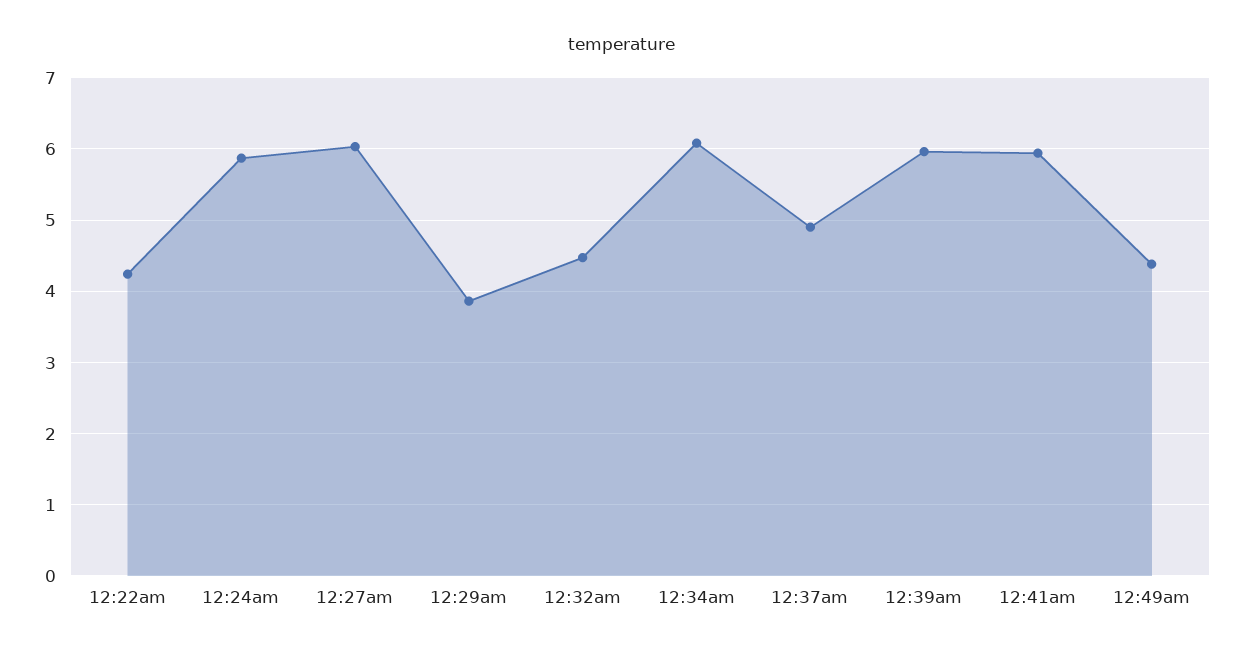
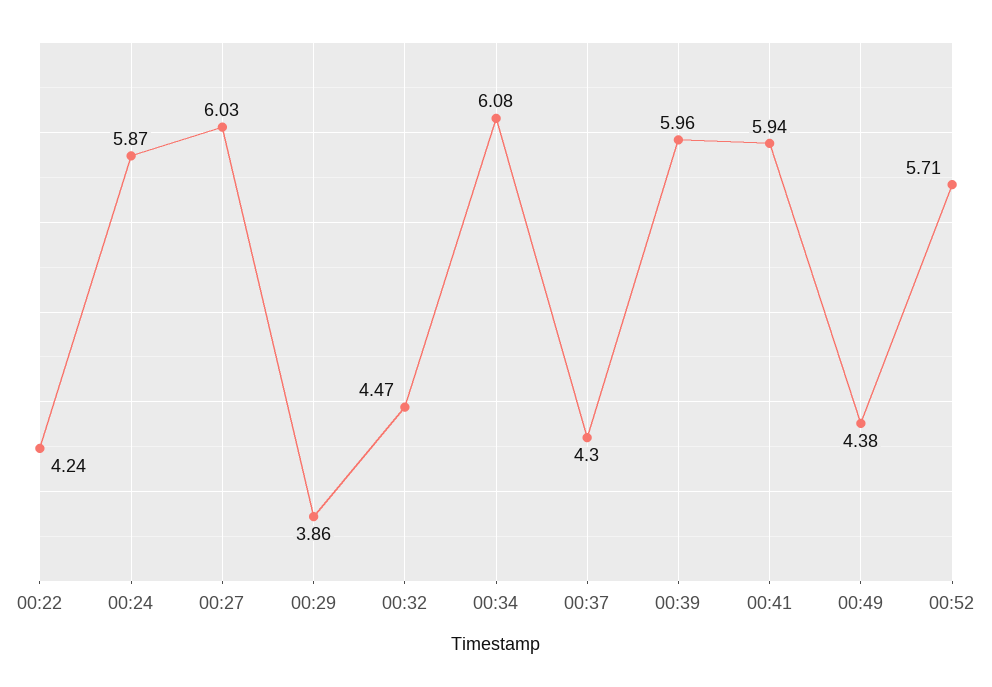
12:37am: 4.9 -> 4.3
00:52: none -> 5.71

